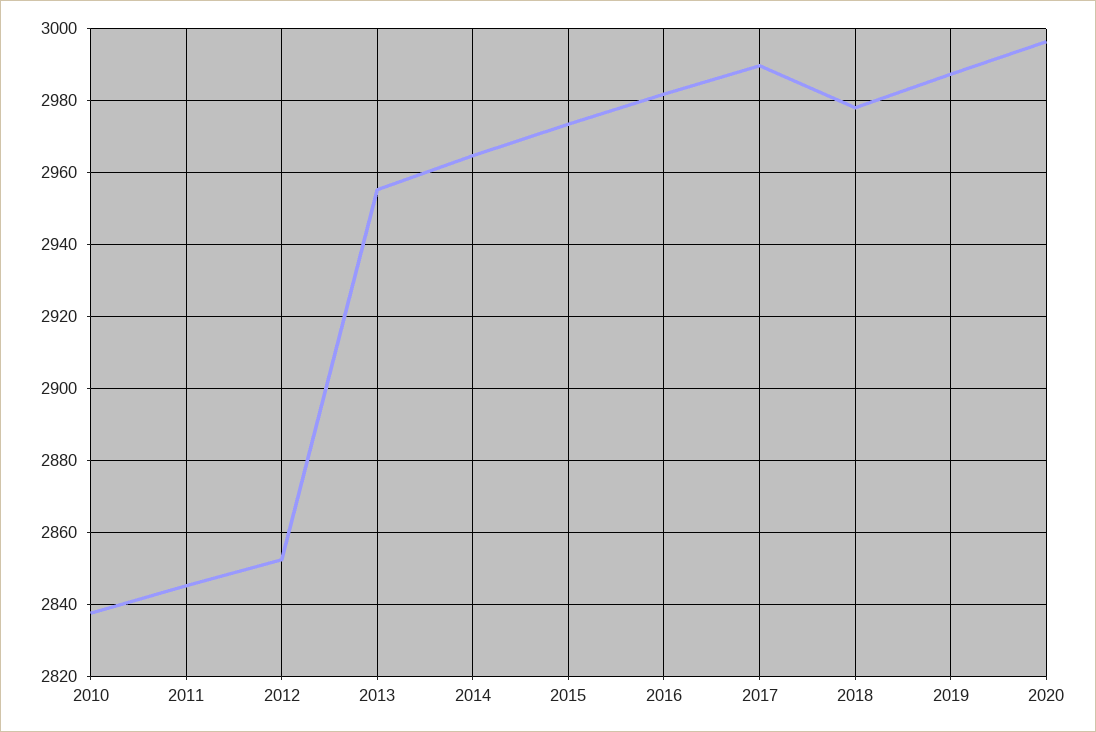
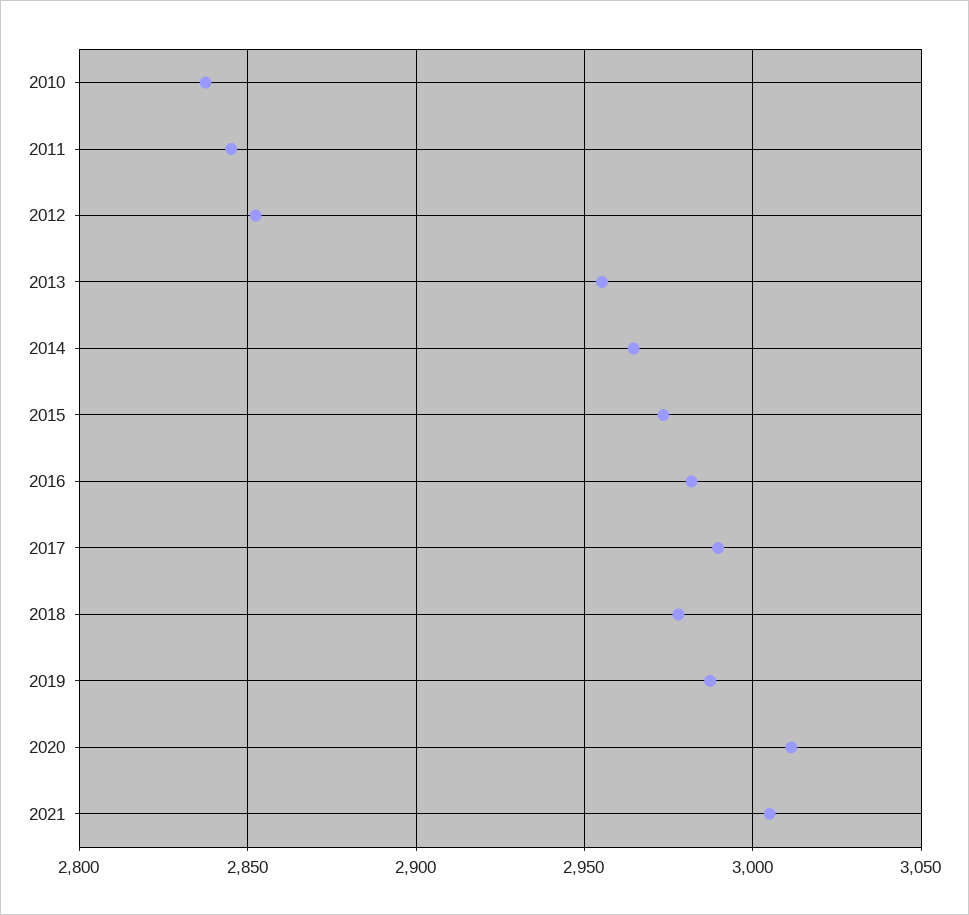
2020: 2996 -> 3010
2021: none -> 3005

